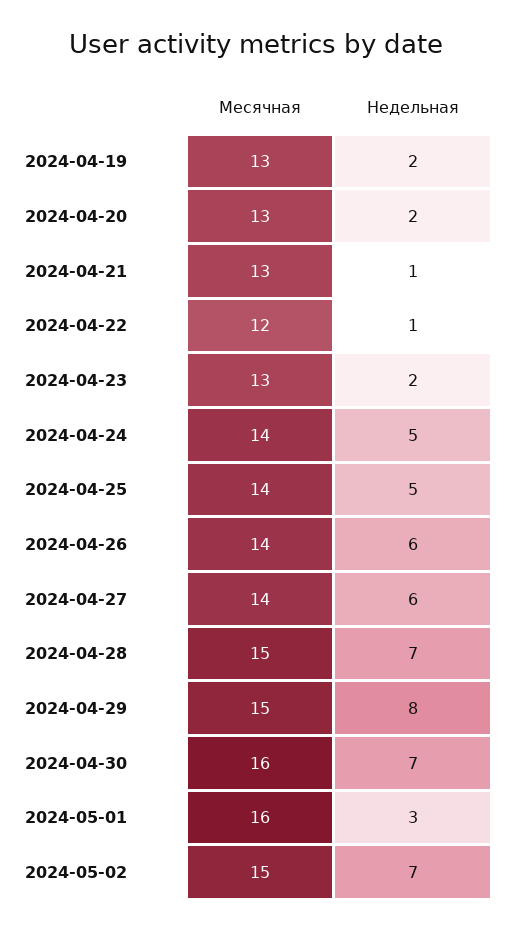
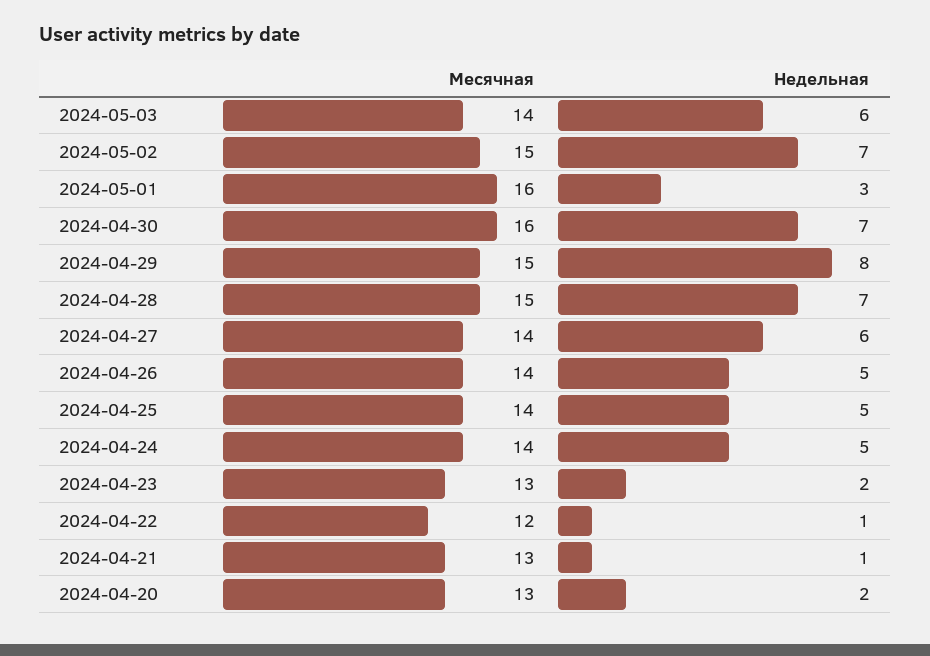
Месячная, 2024-04-19: 13 -> none
Недельная, 2024-04-19: 2 -> none
Недельная, 2024-04-26: 6 -> 5
Месячная, 2024-05-03: none -> 14
Недельная, 2024-05-03: none -> 6

